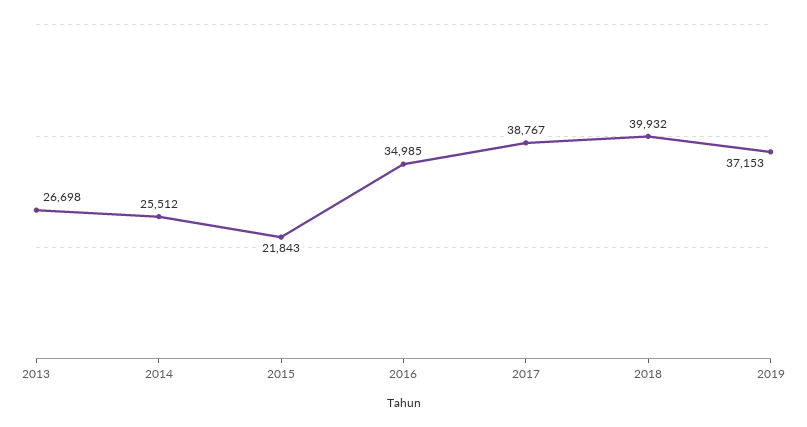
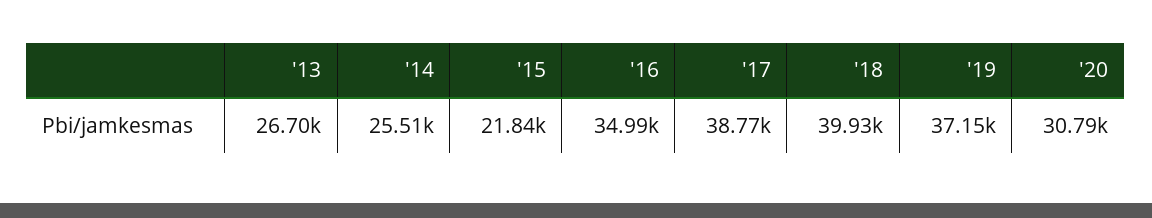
'20: none -> 30790

